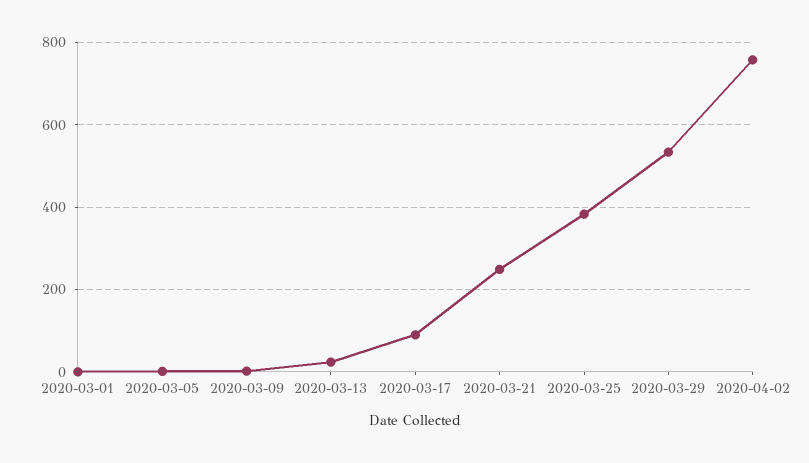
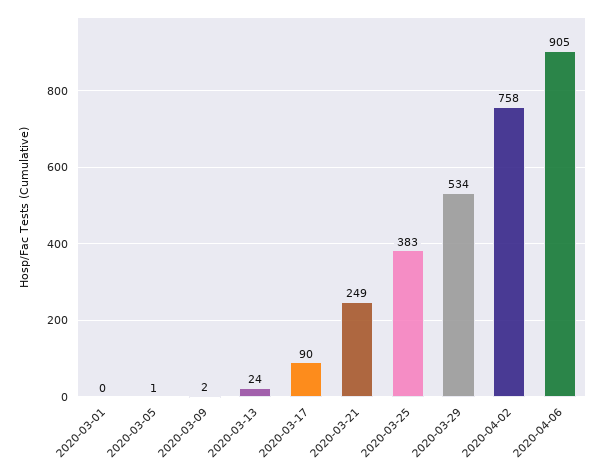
2020-04-06: none -> 905

